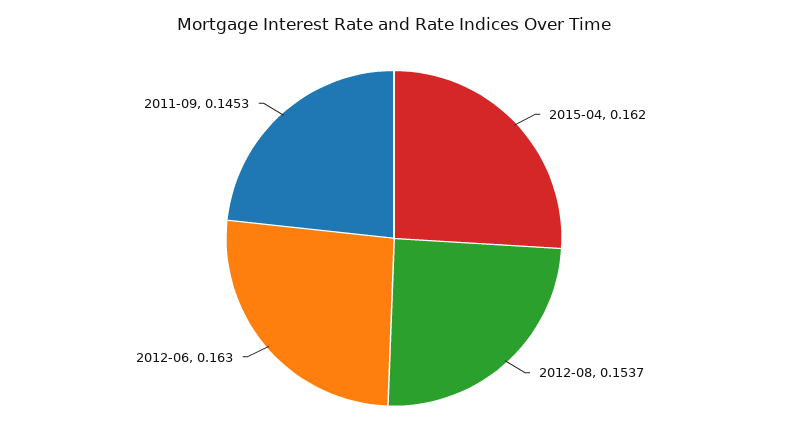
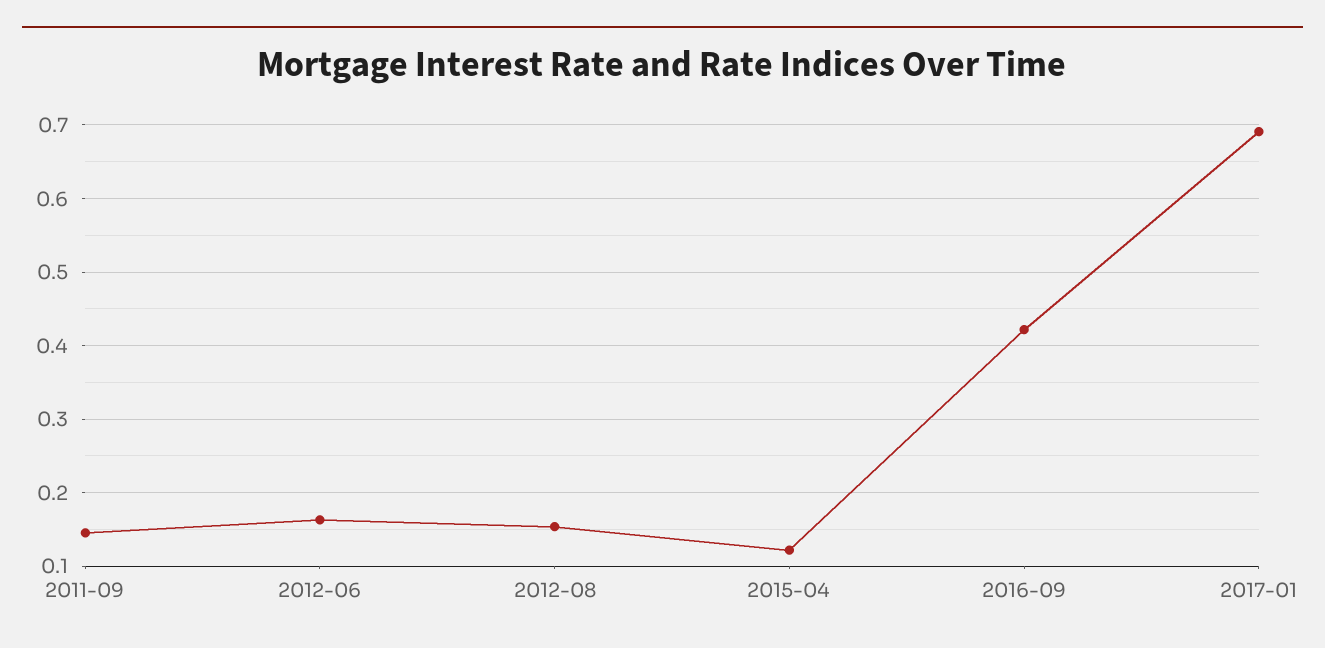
2015-04: 0.162 -> 0.12
2016-09: none -> 0.42
2017-01: none -> 0.69

